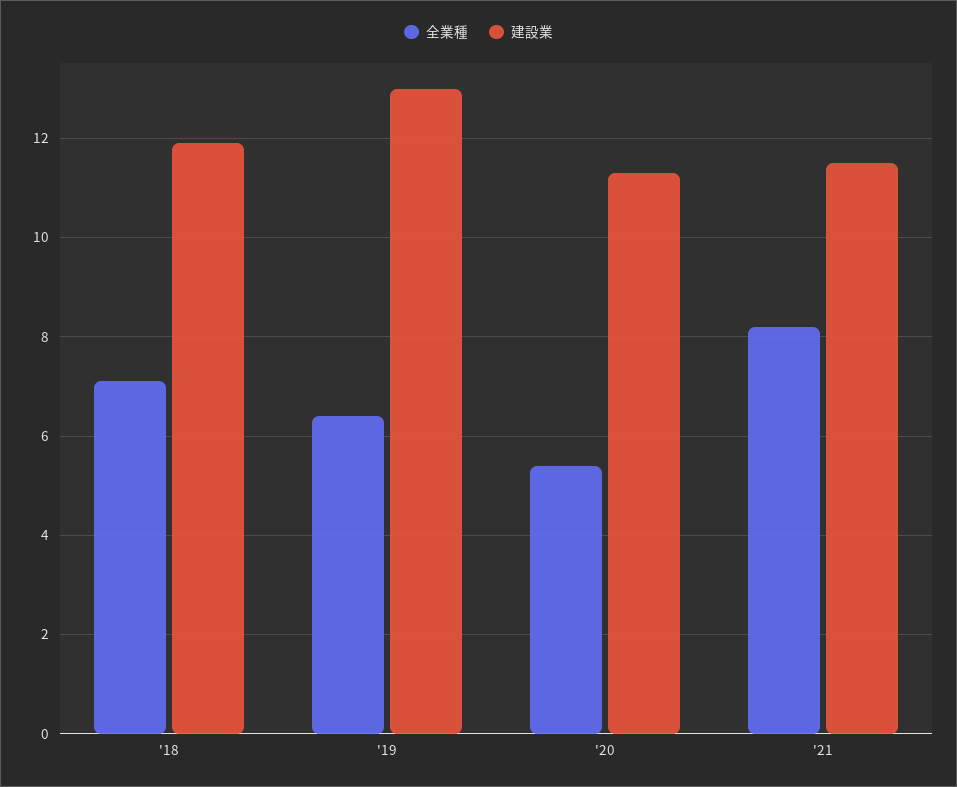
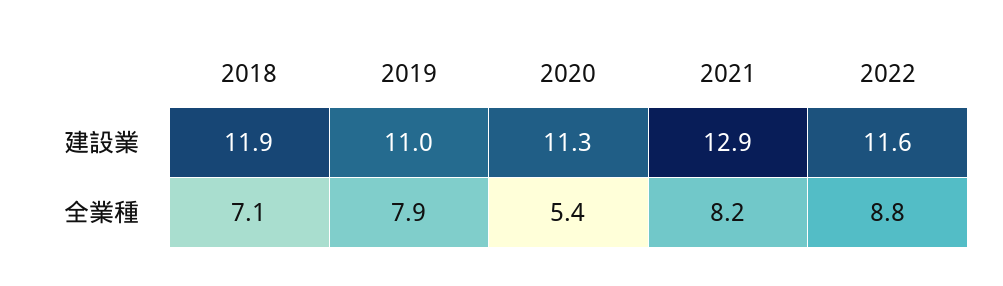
全業種, '19: 6.5 -> 7.9
建設業, '19: 13 -> 11
建設業, '21: 11.5 -> 12.9
建設業, 2022: none -> 11.6
全業種, 2022: none -> 8.8

